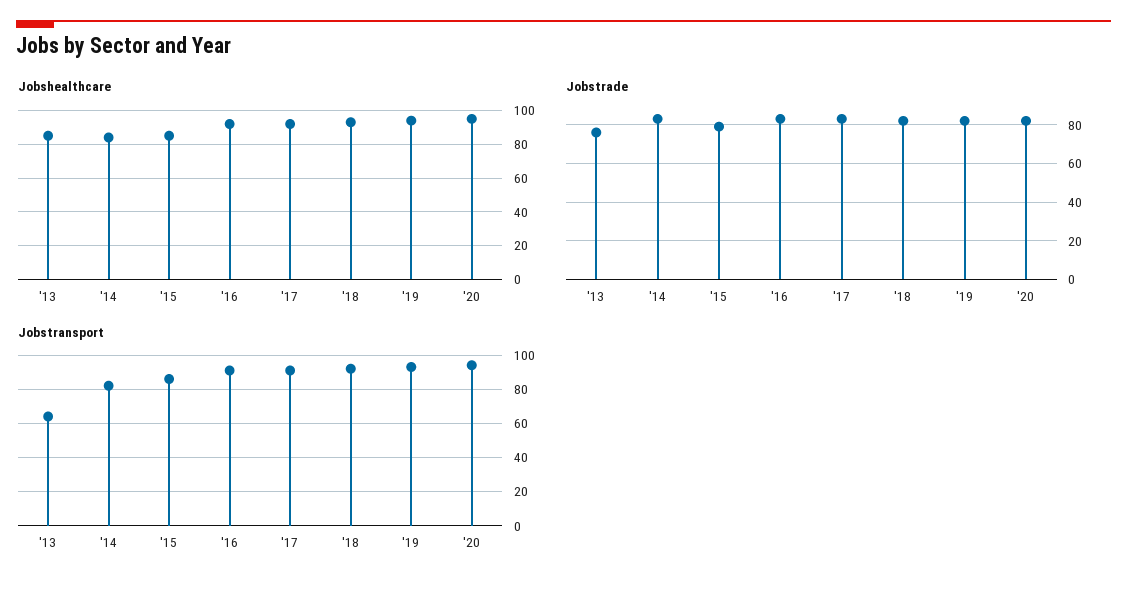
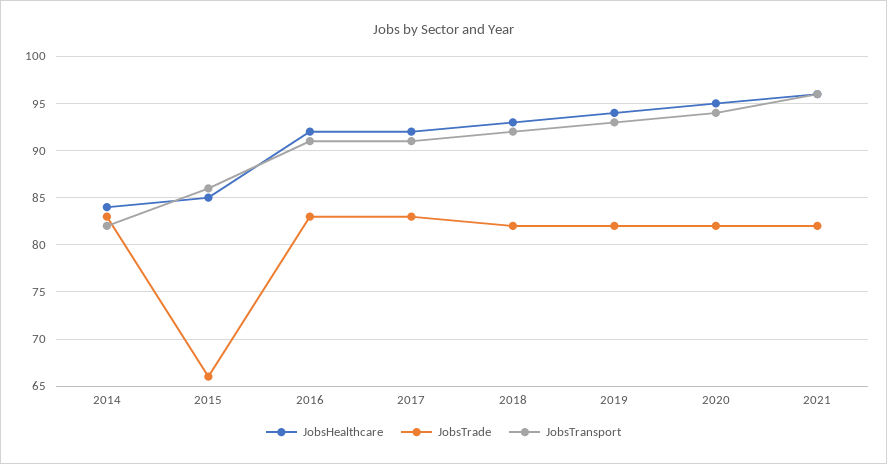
Jobshealthcare, '13: 85 -> none
Jobstrade, '13: 75 -> none
Jobstrade, '15: 80 -> 66
Jobstransport, '13: 65 -> none
Jobshealthcare, 2021: none -> 96
Jobstrade, 2021: none -> 82
Jobstransport, 2021: none -> 96

